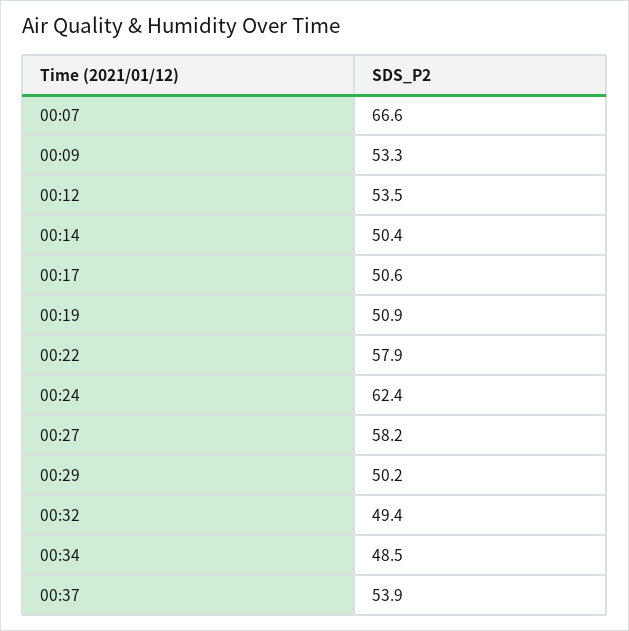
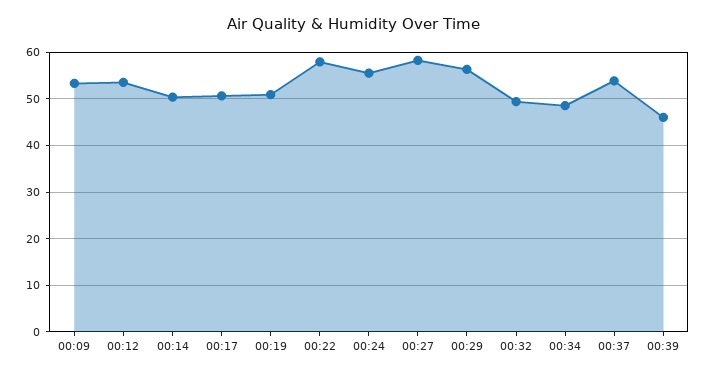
00:07: 66.6 -> none
00:24: 62.4 -> 56
00:29: 50.2 -> 56
00:39: none -> 46

